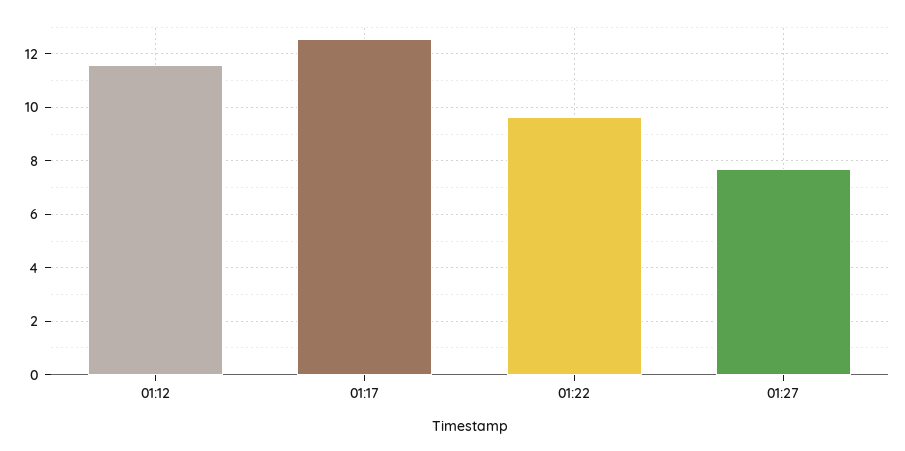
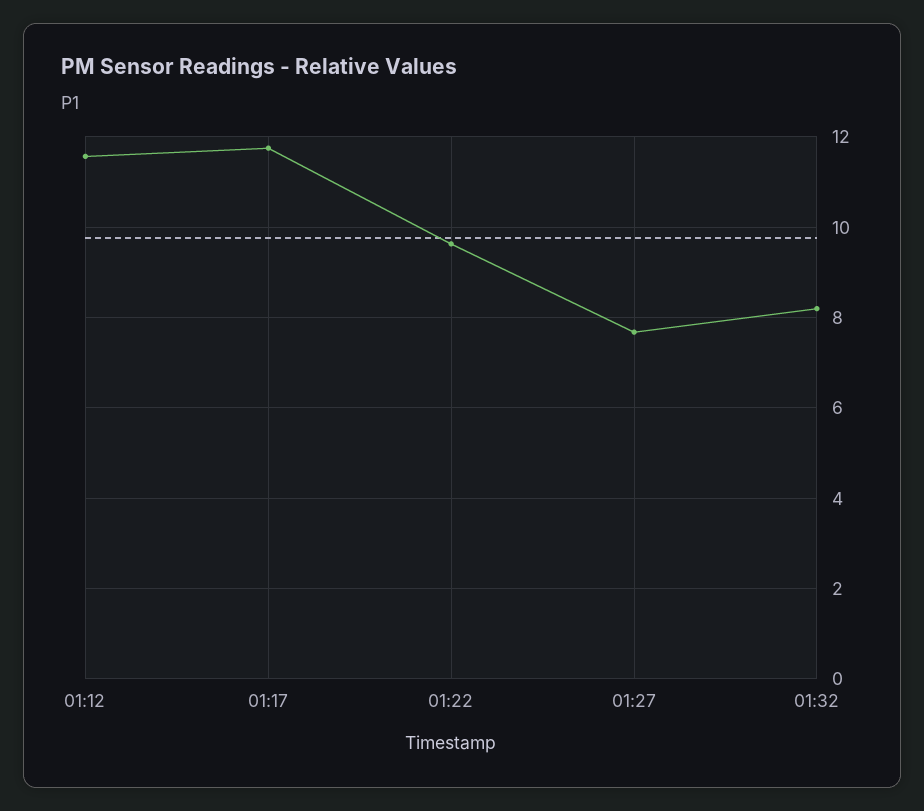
01:17: 12.5 -> 11.8
01:32: none -> 8.2

